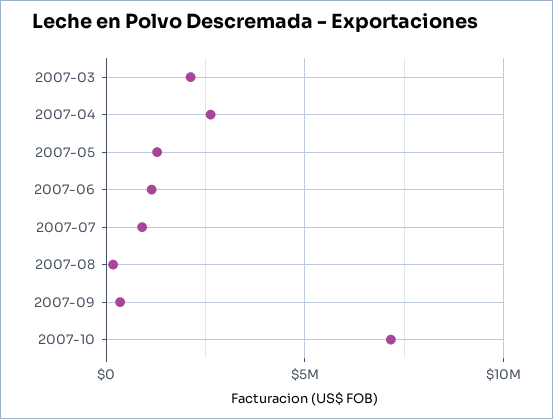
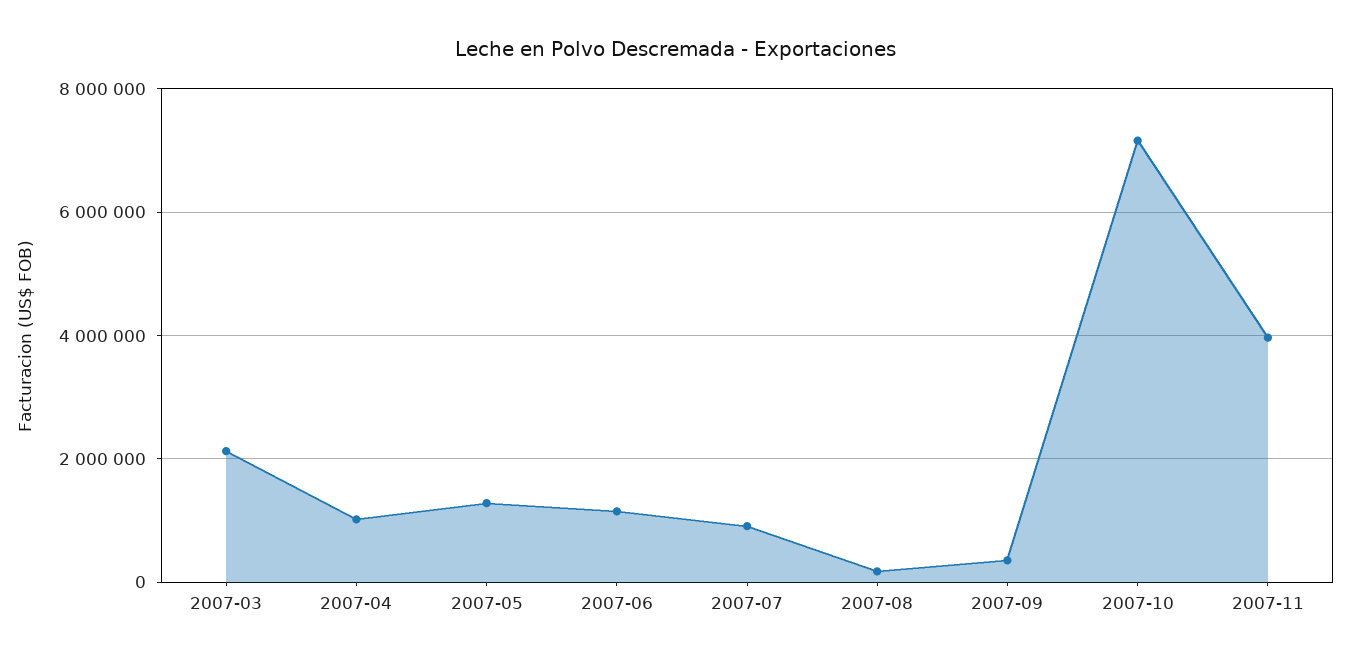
2007-04: 2500000 -> 1000000
2007-11: none -> 4000000

